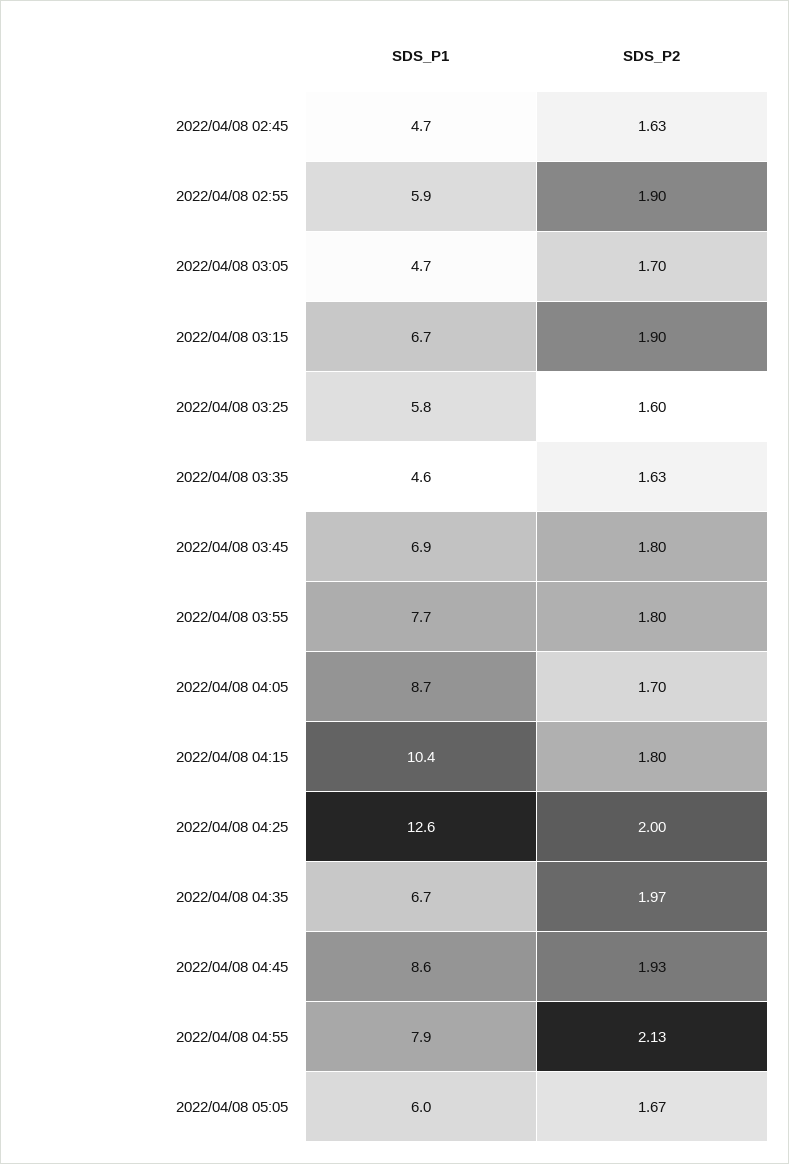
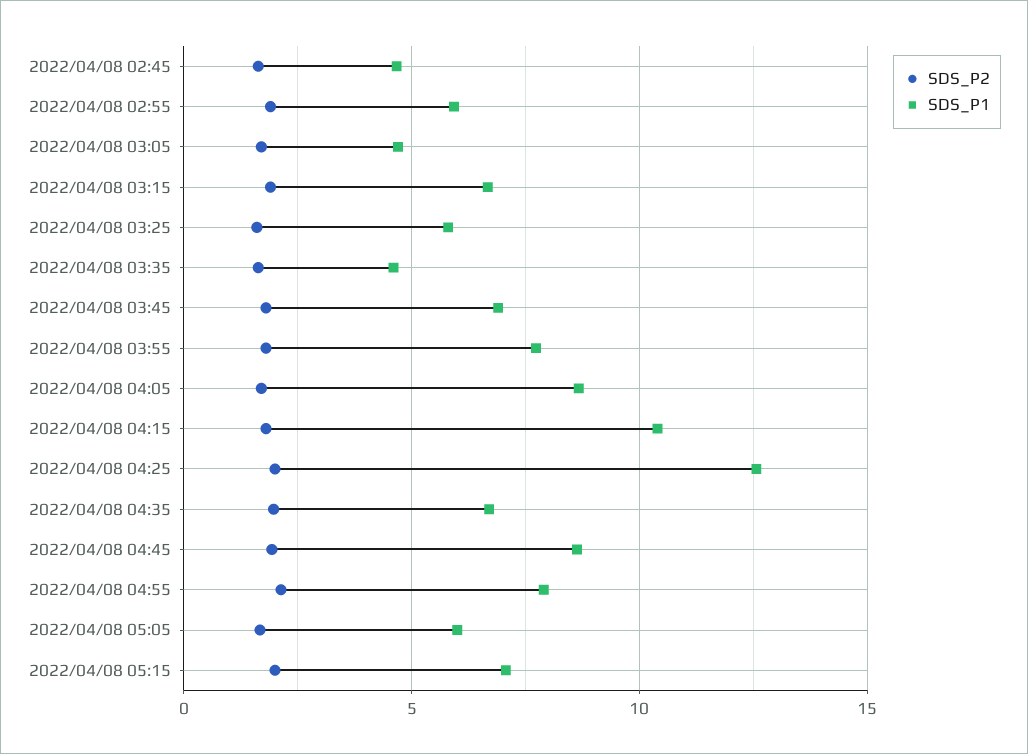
SDS_P2, 2022/04/08 05:15: none -> 2
SDS_P1, 2022/04/08 05:15: none -> 7

